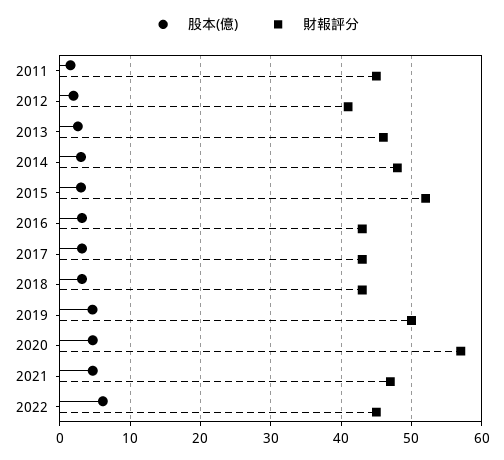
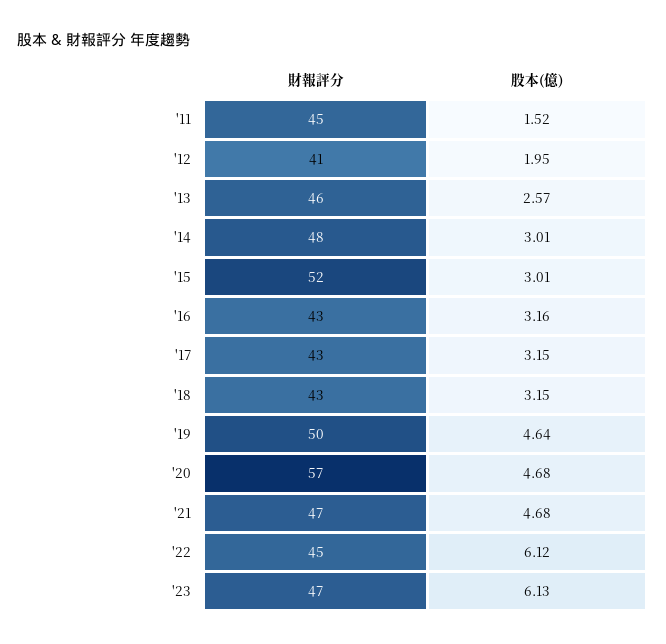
財報評分, '23: none -> 47
股本(億), '23: none -> 6.13

